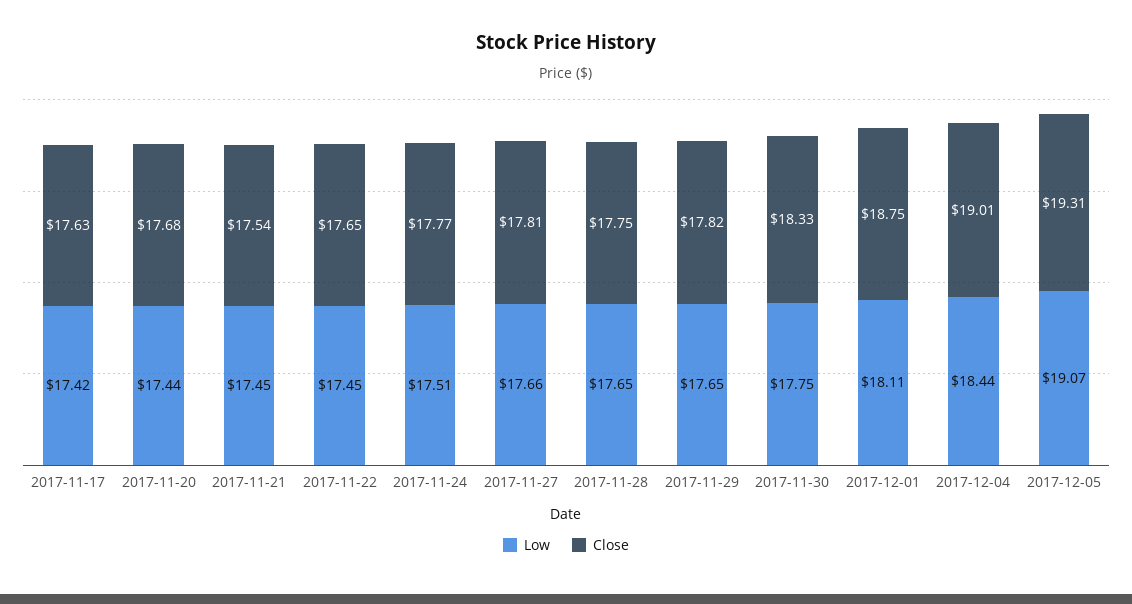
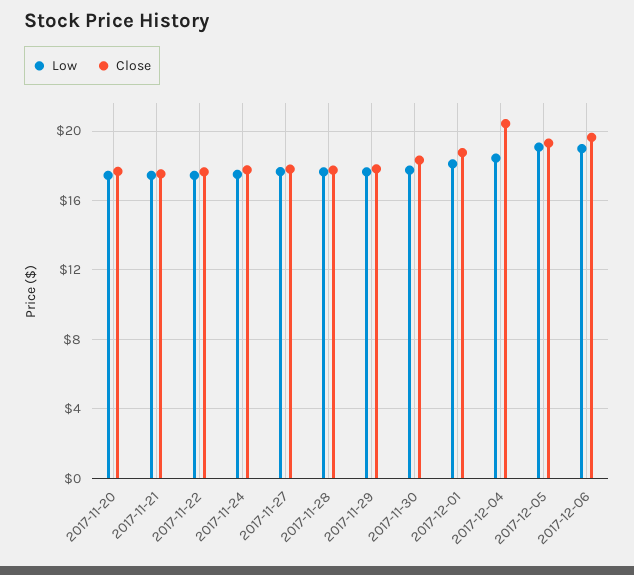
Low, 2017-11-17: 17.42 -> none
Close, 2017-11-17: 17.63 -> none
Close, 2017-12-04: 19.01 -> 20.5
Low, 2017-12-06: none -> 19
Close, 2017-12-06: none -> 19.5

